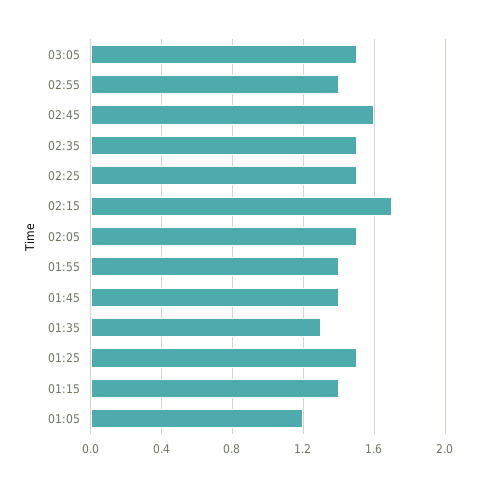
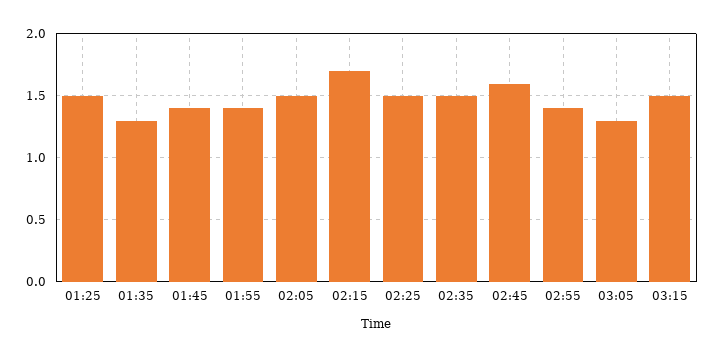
03:05: 1.5 -> 1.3
01:15: 1.4 -> none
01:05: 1.2 -> none
03:15: none -> 1.5

